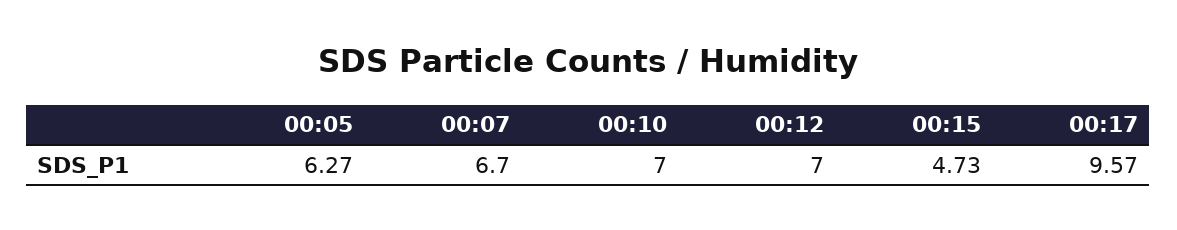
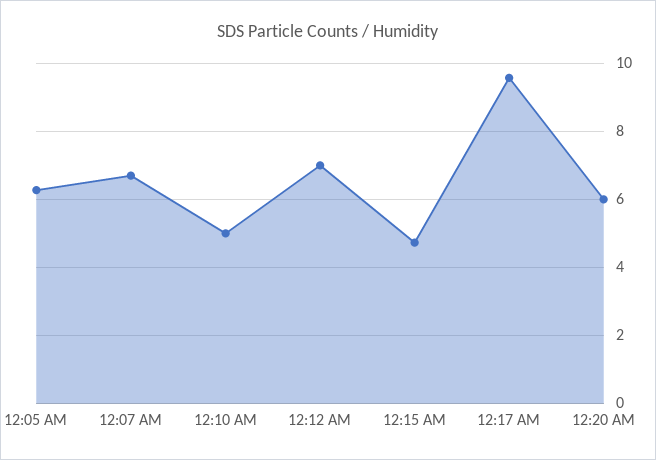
00:10: 7 -> 5
12:20 AM: none -> 6

